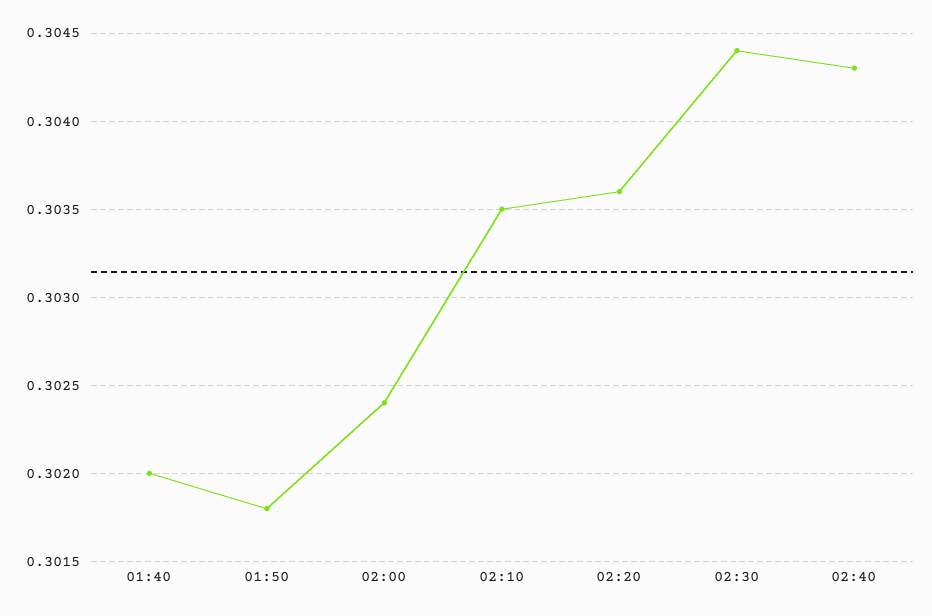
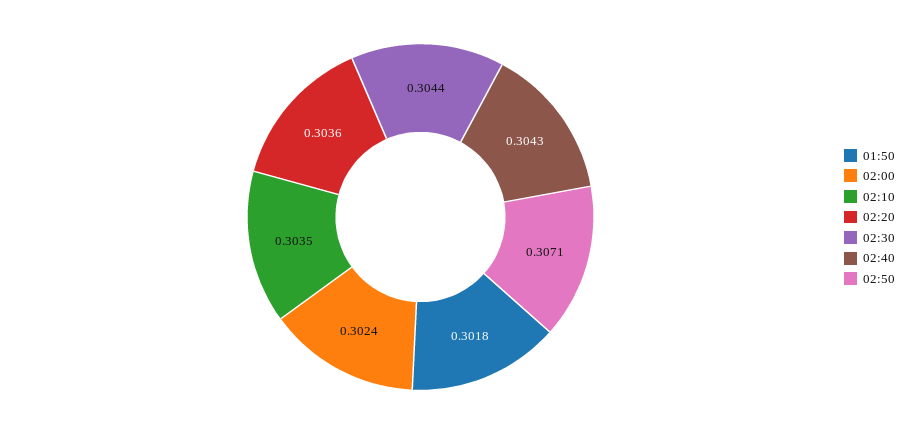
01:40: 0.302 -> none
02:50: none -> 0.3071

